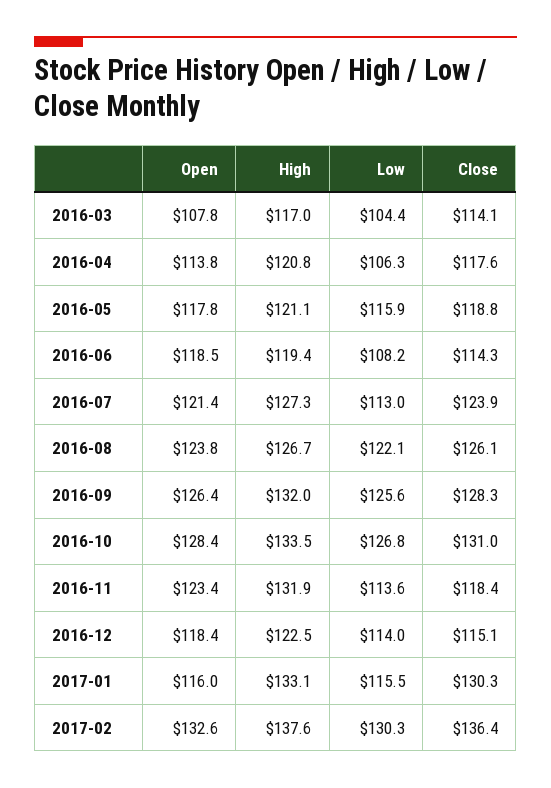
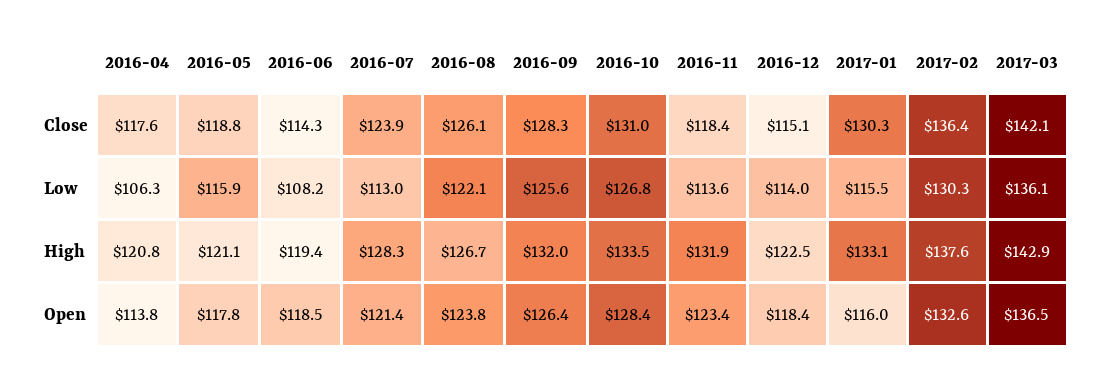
Open, 2016-03: 107.8 -> none
High, 2016-03: 117 -> none
Low, 2016-03: 104.4 -> none
Close, 2016-03: 114.1 -> none
High, 2016-07: 127.3 -> 128.3
Close, 2017-03: none -> 142.1
Low, 2017-03: none -> 136.1
High, 2017-03: none -> 142.9
Open, 2017-03: none -> 136.5

